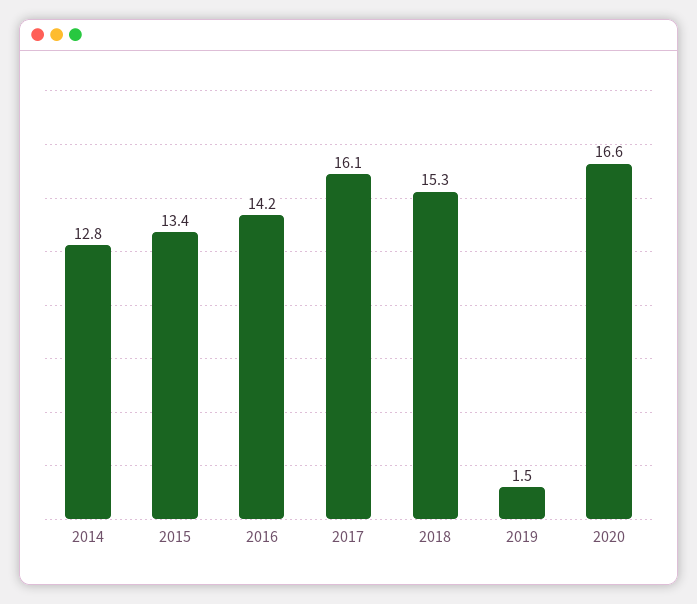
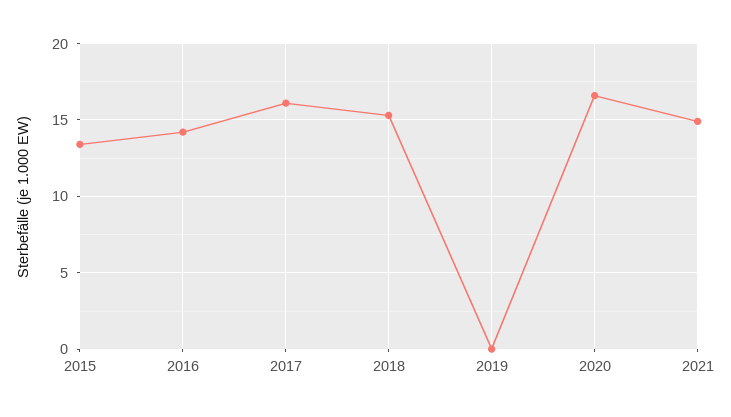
2014: 12.8 -> none
2019: 1.5 -> 0
2021: none -> 15

